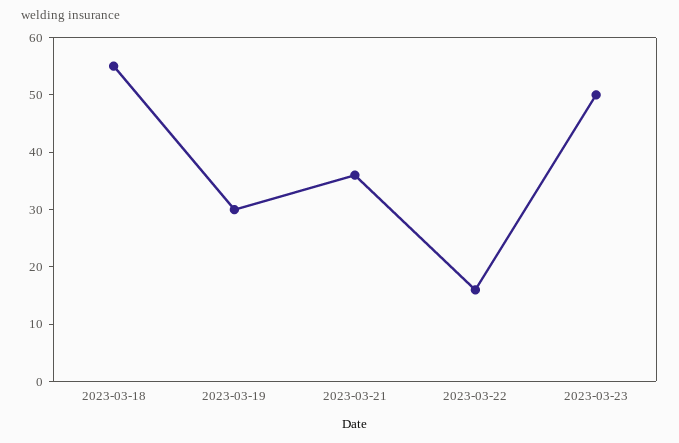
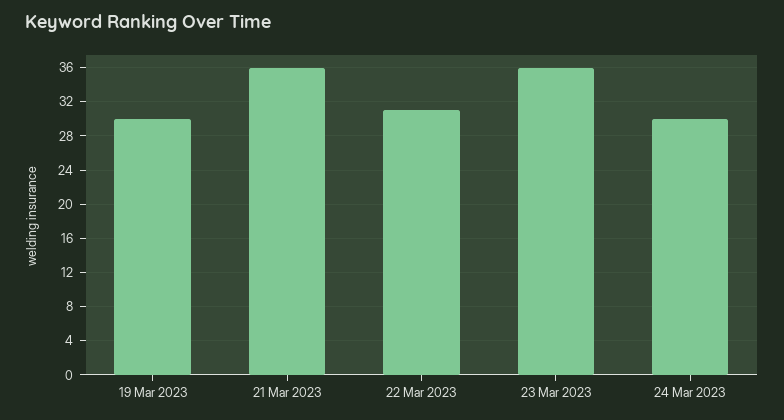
2023-03-18: 55 -> none
2023-03-22: 15 -> 31
2023-03-23: 50 -> 36
24 Mar 2023: none -> 30

